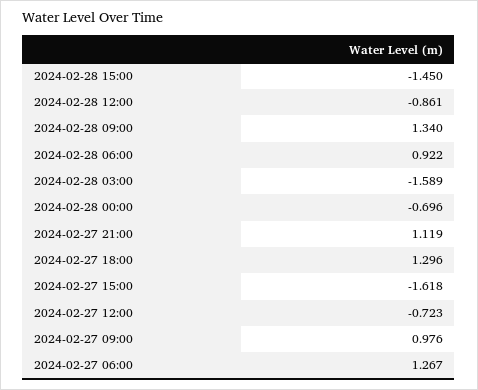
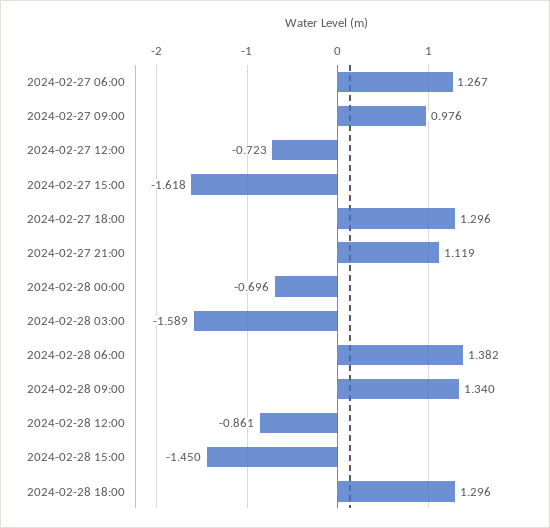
2024-02-28 06:00: 0.922 -> 1.382
2024-02-28 18:00: none -> 1.296

